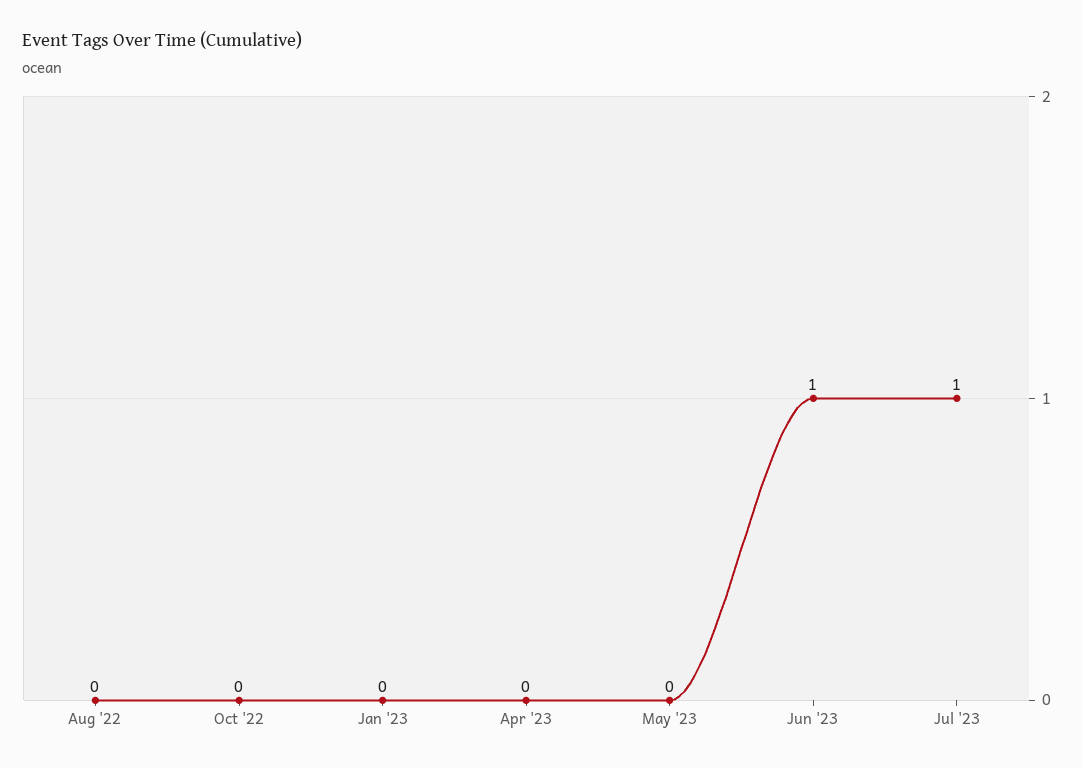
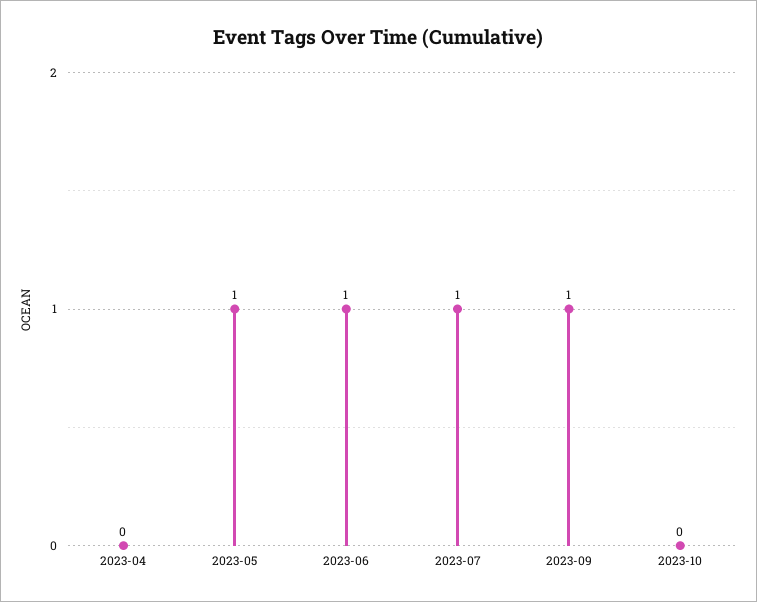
Aug '22: 0 -> none
Oct '22: 0 -> none
Jan '23: 0 -> none
May '23: 0 -> 1
2023-09: none -> 1
2023-10: none -> 0

